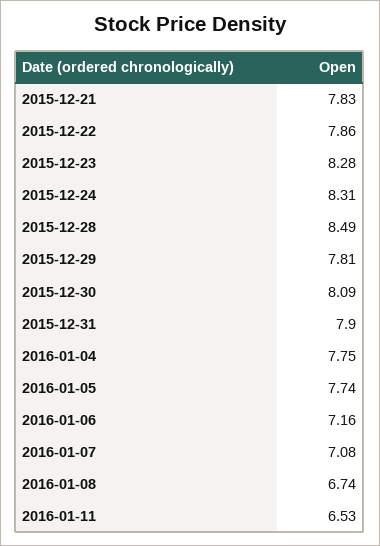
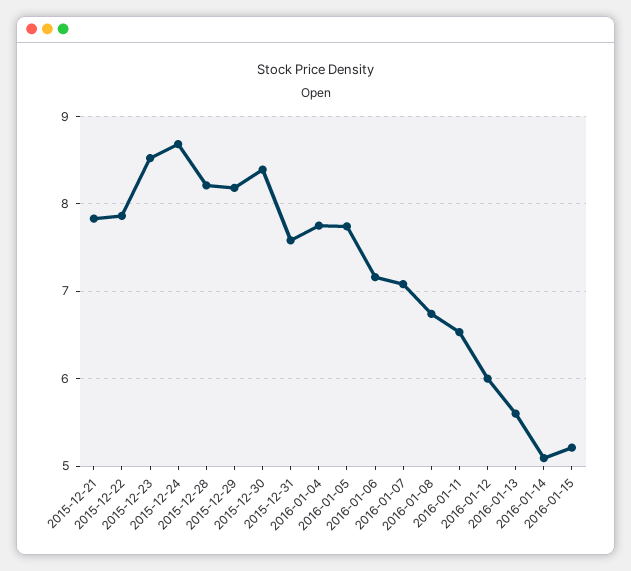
2015-12-23: 8.28 -> 8.5
2015-12-24: 8.31 -> 8.7
2015-12-28: 8.49 -> 8.2
2015-12-29: 7.81 -> 8.2
2015-12-30: 8.09 -> 8.4
2015-12-31: 7.9 -> 7.6
2016-01-12: none -> 6
2016-01-13: none -> 5.6
2016-01-14: none -> 5.1
2016-01-15: none -> 5.2

